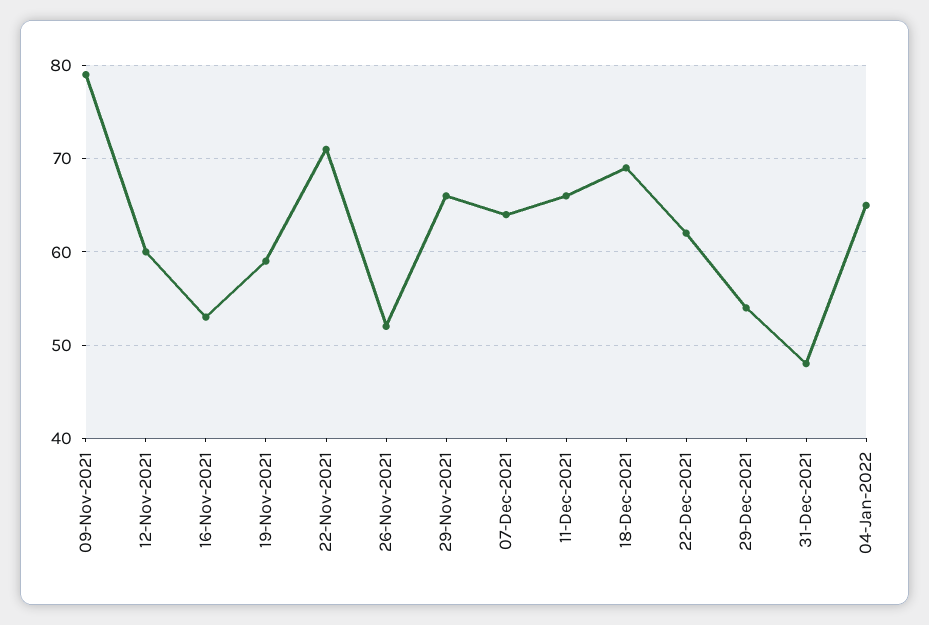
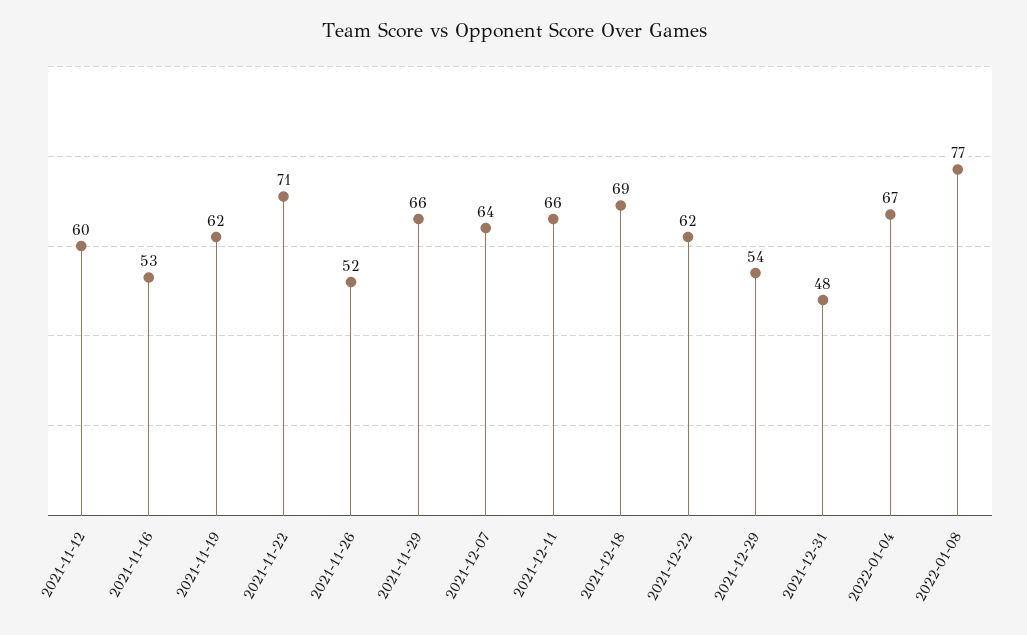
09-Nov-2021: 79 -> none
19-Nov-2021: 59 -> 62
04-Jan-2022: 65 -> 67
2022-01-08: none -> 77

